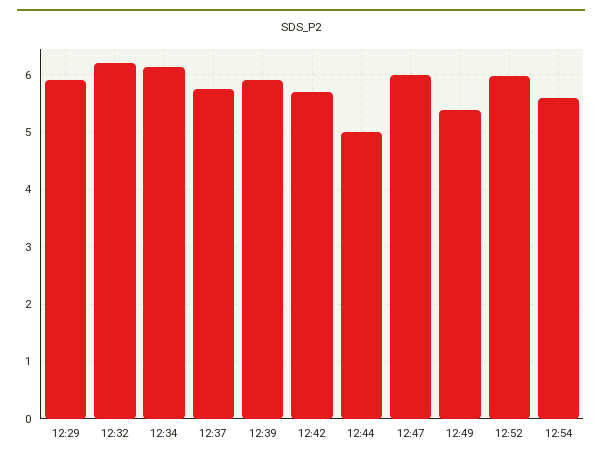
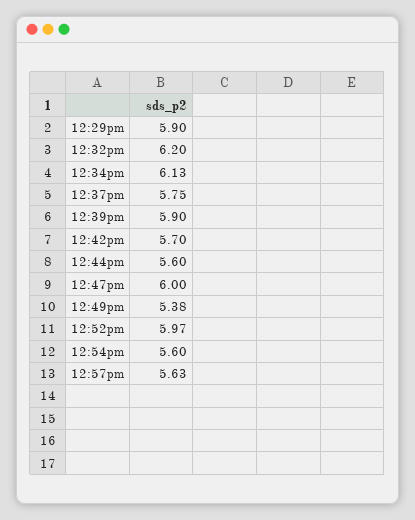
12:44: 5 -> 5.6
12:57pm: none -> 5.63

